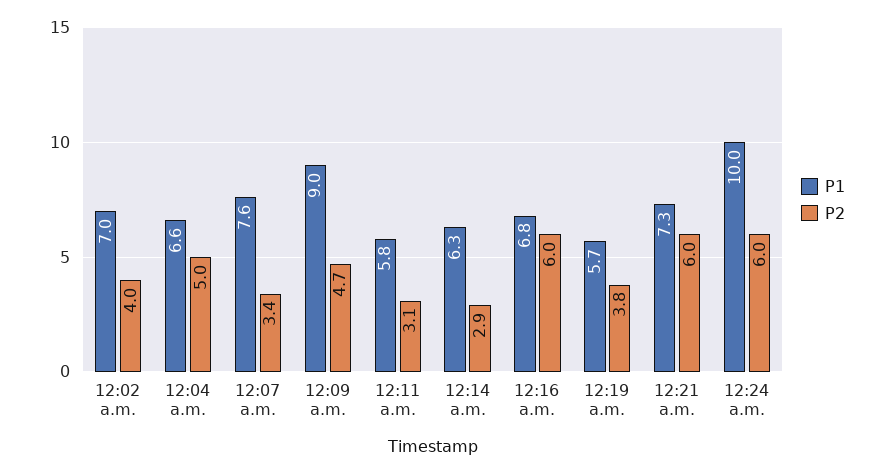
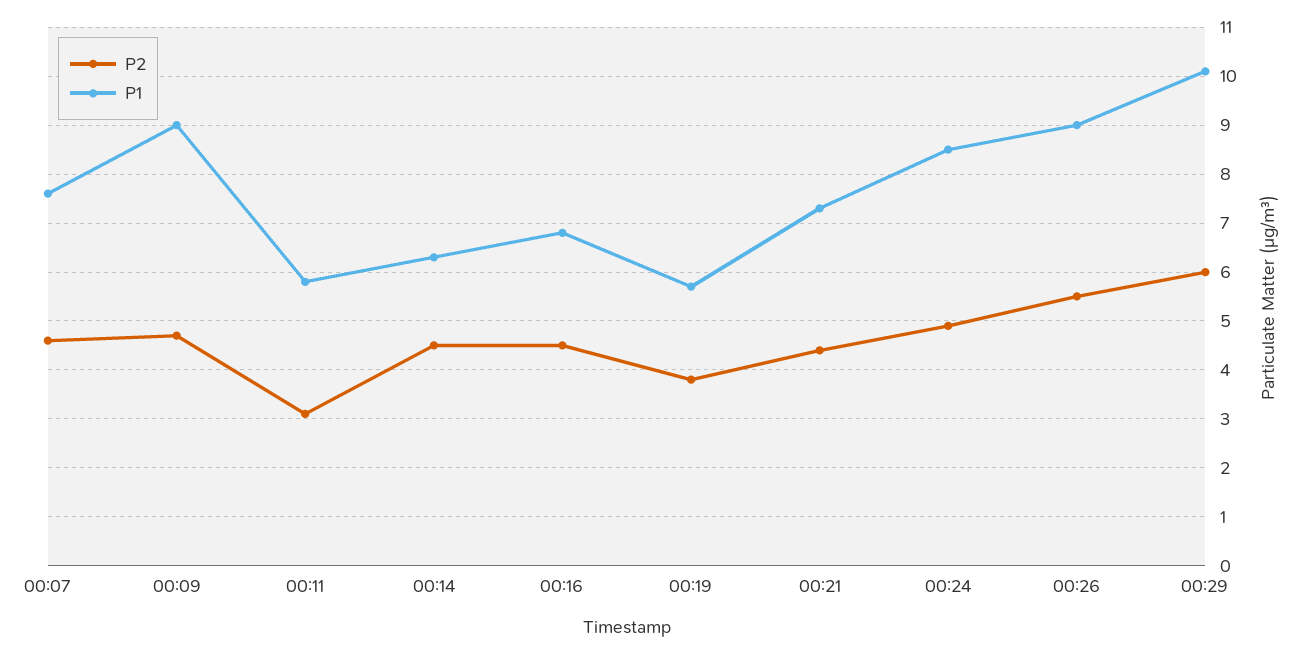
P1, 12:02 a.m.: 7 -> none
P2, 12:02 a.m.: 4 -> none
P1, 12:04 a.m.: 6.6 -> none
P2, 12:04 a.m.: 5 -> none
P2, 12:07 a.m.: 3.4 -> 4.5
P2, 12:14 a.m.: 2.9 -> 4.5
P2, 12:16 a.m.: 6 -> 4.5
P2, 12:21 a.m.: 6 -> 4.5
P1, 12:24 a.m.: 10 -> 8.5
P2, 12:24 a.m.: 6 -> 5
P2, 00:26: none -> 5.5
P1, 00:26: none -> 9
P2, 00:29: none -> 6
P1, 00:29: none -> 10

